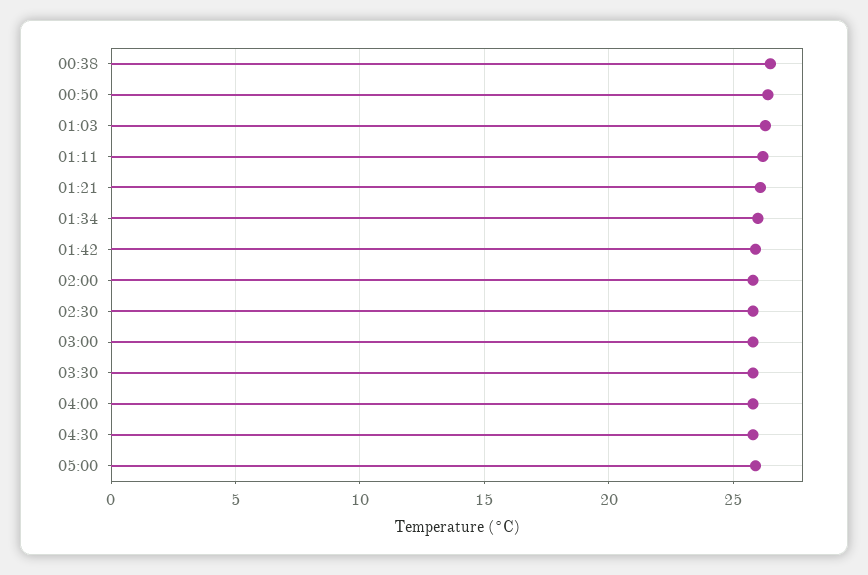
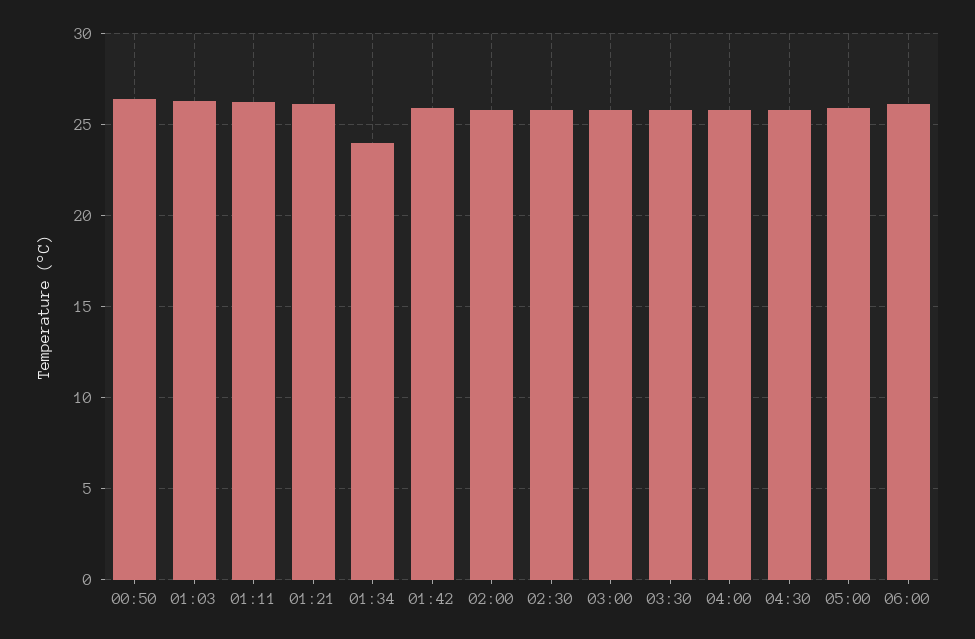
00:38: 26.5 -> none
01:34: 26 -> 24
06:00: none -> 26

